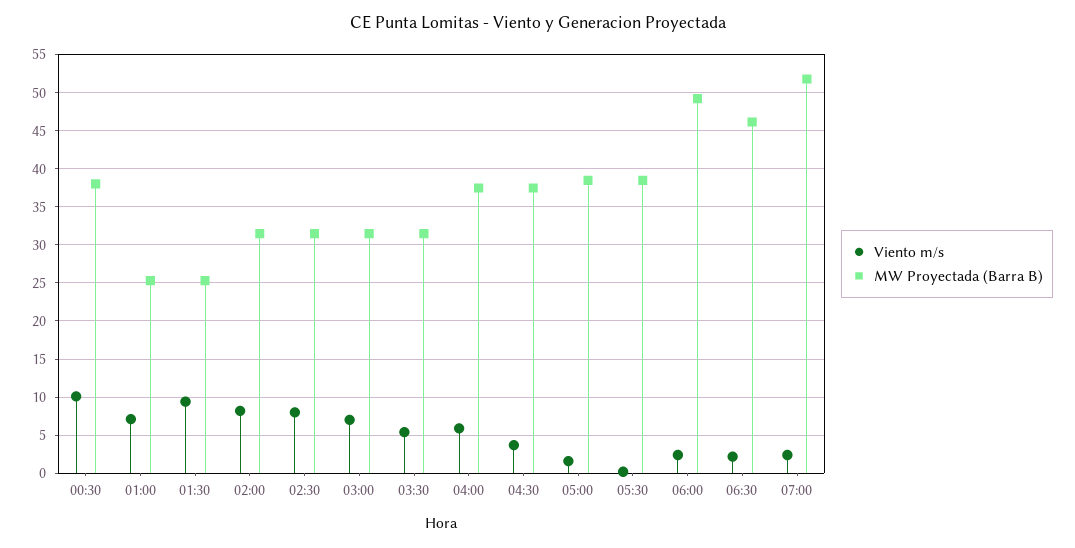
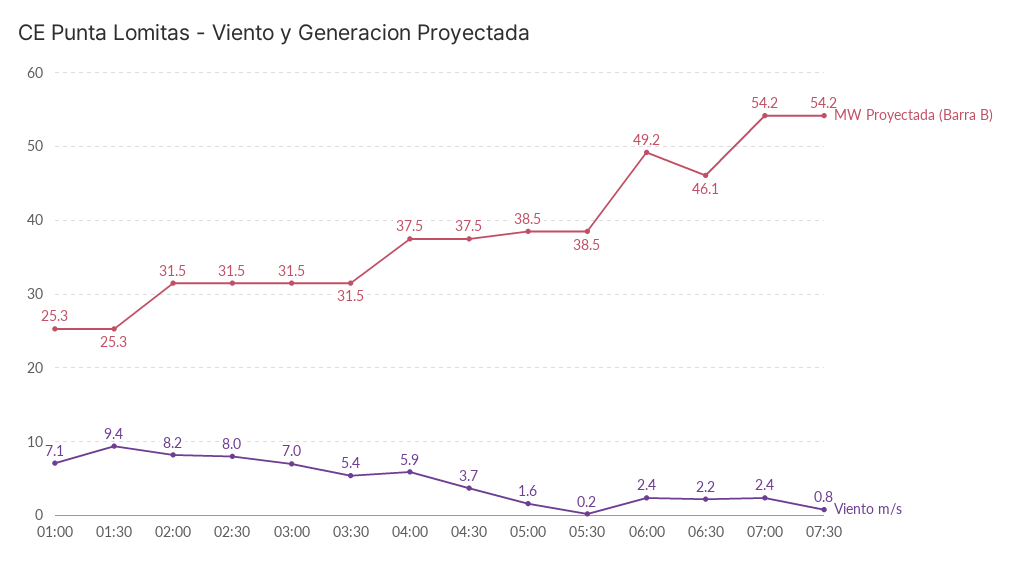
Viento m/s, 00:30: 10 -> none
MW Proyectada (Barra B), 00:30: 38 -> none
MW Proyectada (Barra B), 07:00: 52 -> 54.2
MW Proyectada (Barra B), 07:30: none -> 54.2
Viento m/s, 07:30: none -> 0.8

